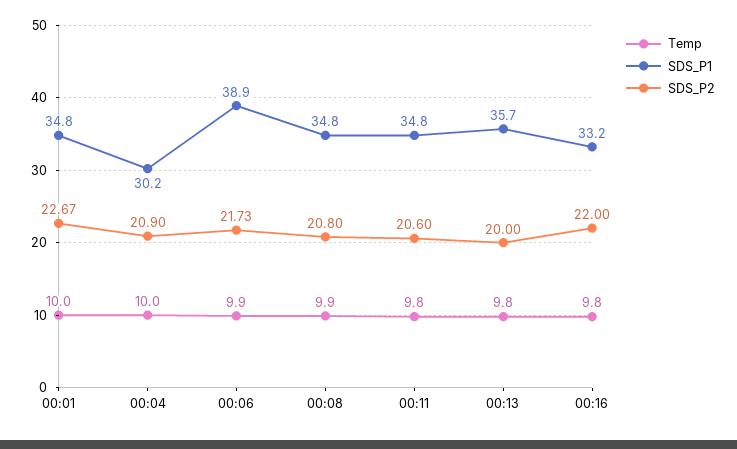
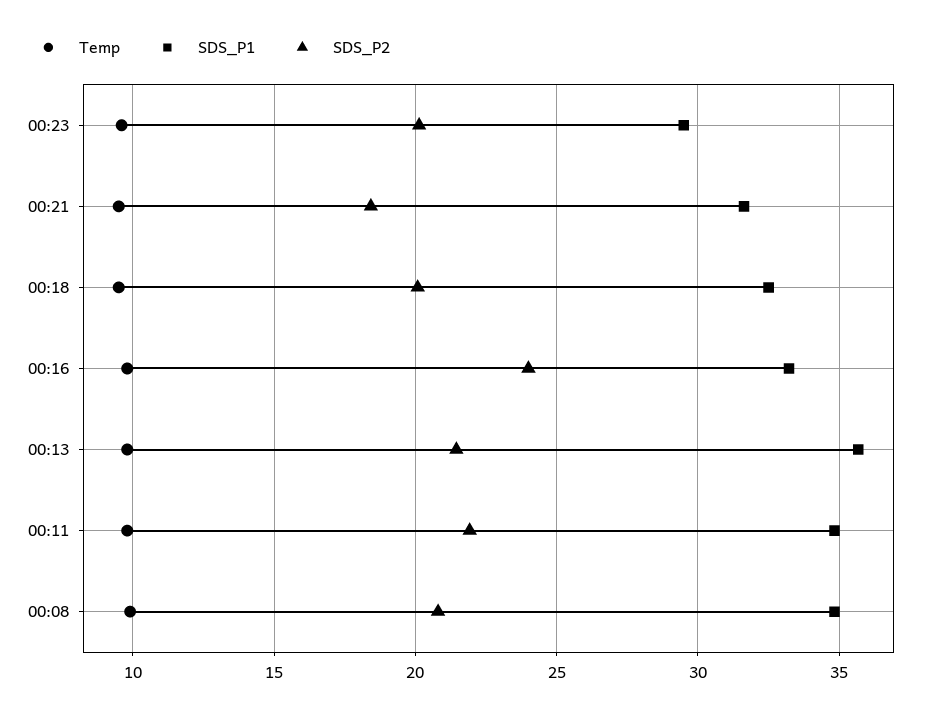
Temp, 00:01: 10 -> none
SDS_P1, 00:01: 34.8 -> none
SDS_P2, 00:01: 22.67 -> none
Temp, 00:04: 10 -> none
SDS_P1, 00:04: 30.2 -> none
SDS_P2, 00:04: 20.9 -> none
Temp, 00:06: 9.9 -> none
SDS_P1, 00:06: 38.9 -> none
SDS_P2, 00:06: 21.73 -> none
SDS_P2, 00:11: 20.6 -> 22
SDS_P2, 00:13: 20 -> 21.5
SDS_P2, 00:16: 22 -> 24
Temp, 00:23: none -> 9.5
SDS_P1, 00:23: none -> 29.5
SDS_P2, 00:23: none -> 20
Temp, 00:21: none -> 9.5
SDS_P1, 00:21: none -> 31.5
SDS_P2, 00:21: none -> 18.5
Temp, 00:18: none -> 9.5
SDS_P1, 00:18: none -> 32.5
SDS_P2, 00:18: none -> 20

